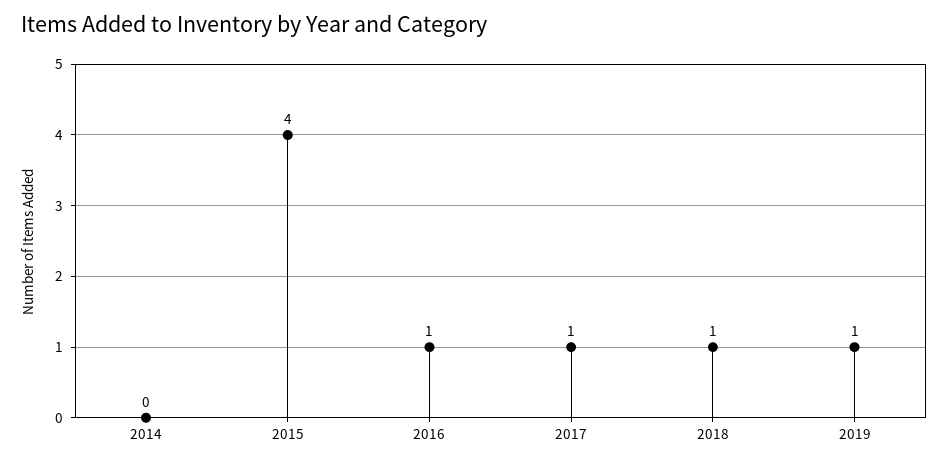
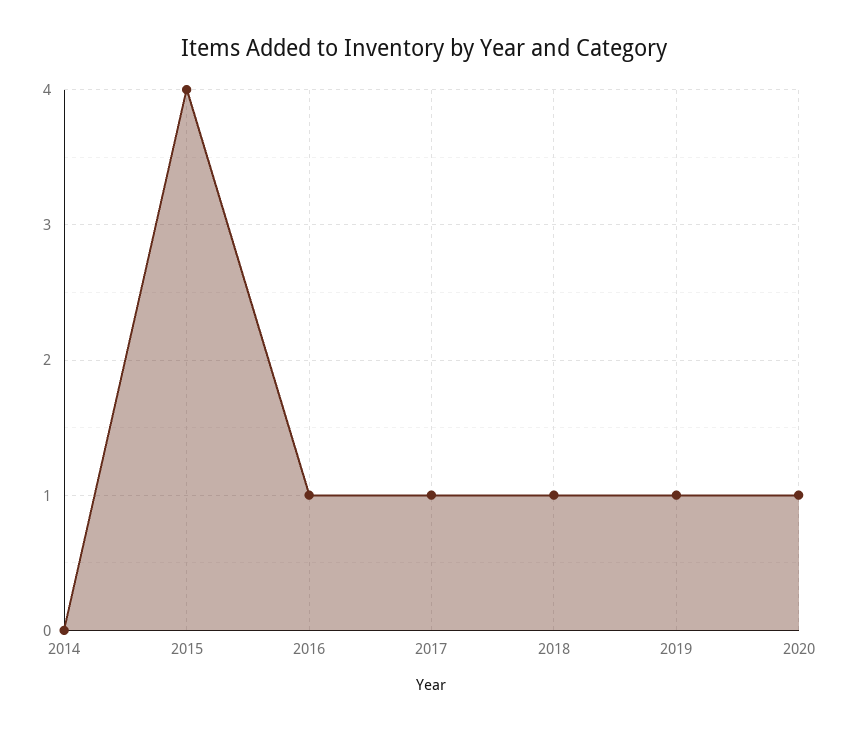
2020: none -> 1

